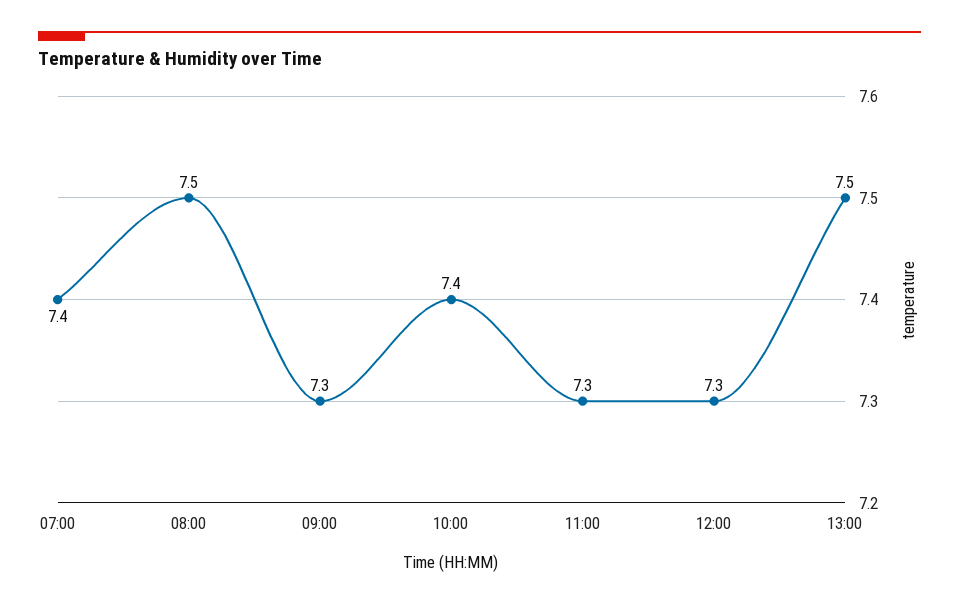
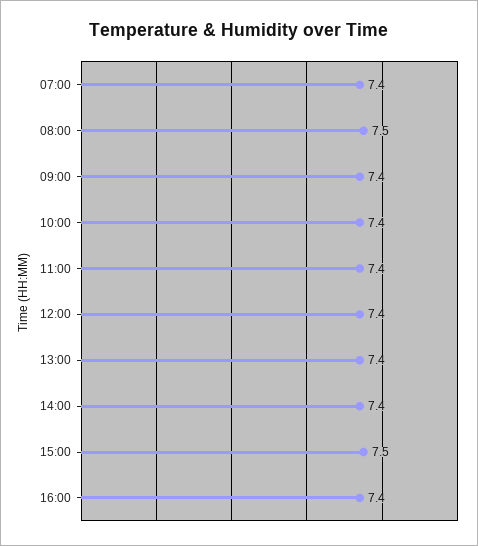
09:00: 7.3 -> 7.4
11:00: 7.3 -> 7.4
12:00: 7.3 -> 7.4
13:00: 7.5 -> 7.4
14:00: none -> 7.4
15:00: none -> 7.5
16:00: none -> 7.4

